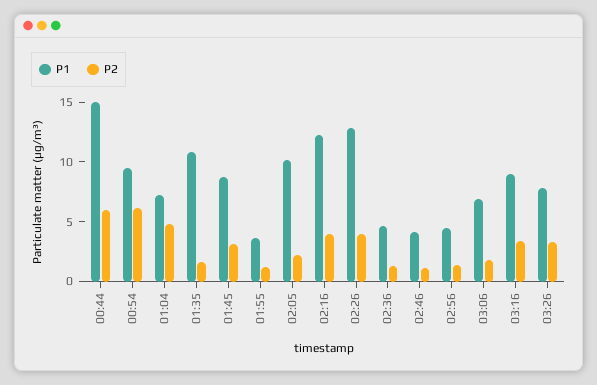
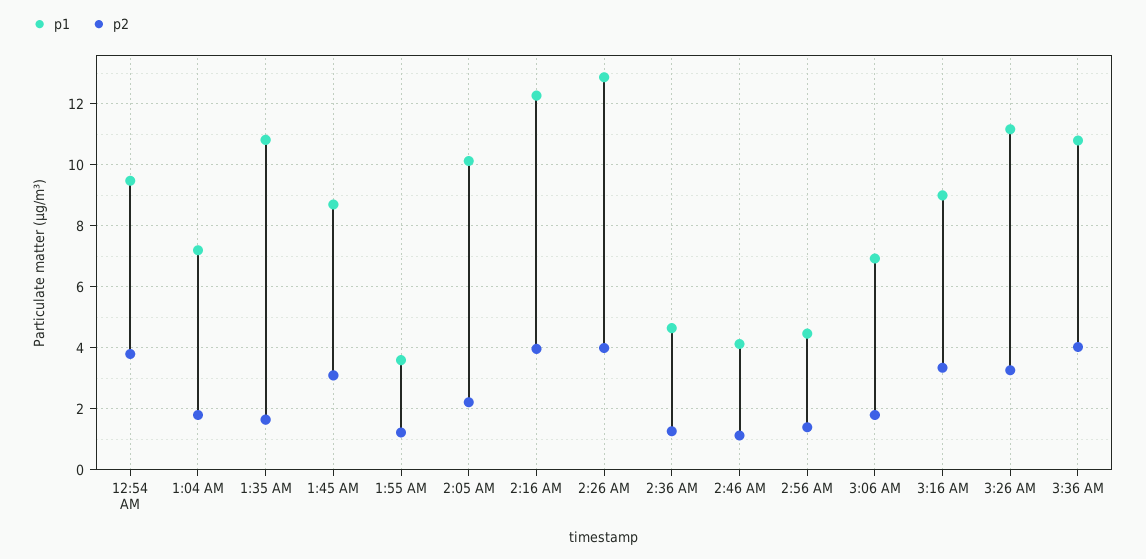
P1, 00:44: 15 -> none
P2, 00:44: 6 -> none
P2, 00:54: 6 -> 3.8
P2, 01:04: 5 -> 1.8
P1, 03:26: 8 -> 11.2
P1, 3:36 AM: none -> 10.8
P2, 3:36 AM: none -> 4

